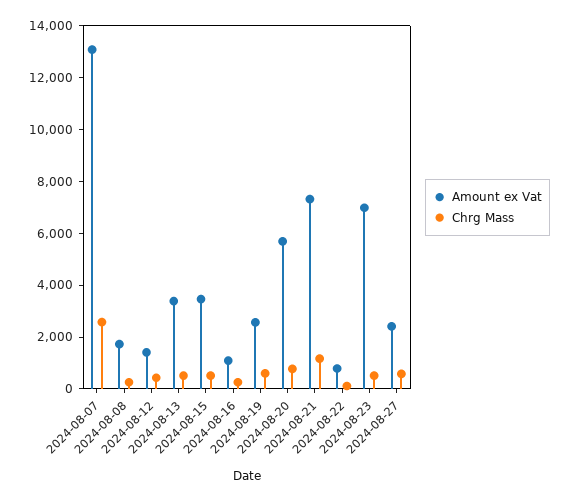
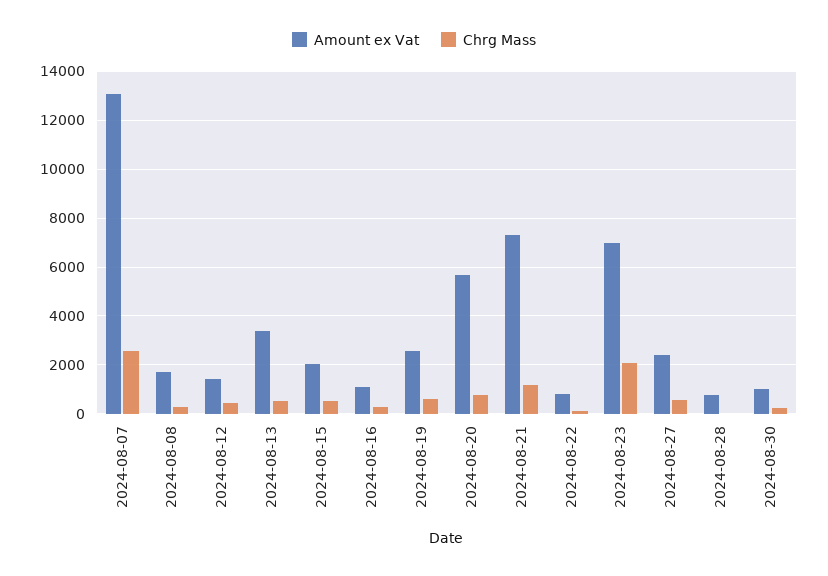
Amount ex Vat, 2024-08-15: 3500 -> 2000
Chrg Mass, 2024-08-23: 500 -> 2000
Amount ex Vat, 2024-08-28: none -> 750
Chrg Mass, 2024-08-28: none -> 0
Amount ex Vat, 2024-08-30: none -> 1000
Chrg Mass, 2024-08-30: none -> 250

